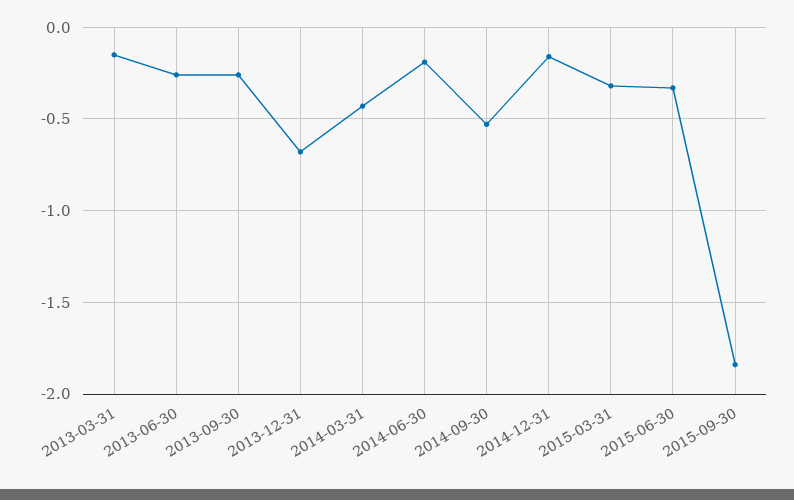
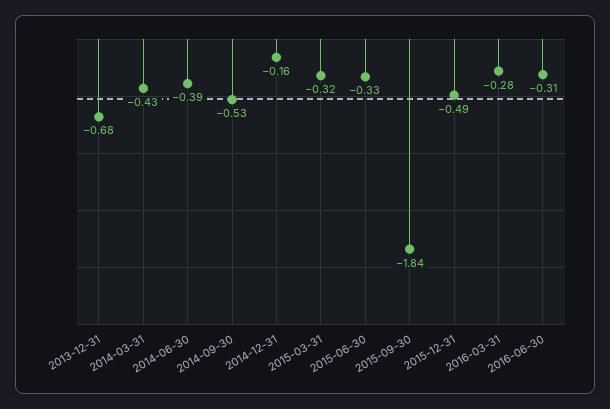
2013-03-31: -0.15 -> none
2013-06-30: -0.25 -> none
2013-09-30: -0.25 -> none
2014-06-30: -0.2 -> -0.39
2015-12-31: none -> -0.49
2016-03-31: none -> -0.28
2016-06-30: none -> -0.31

